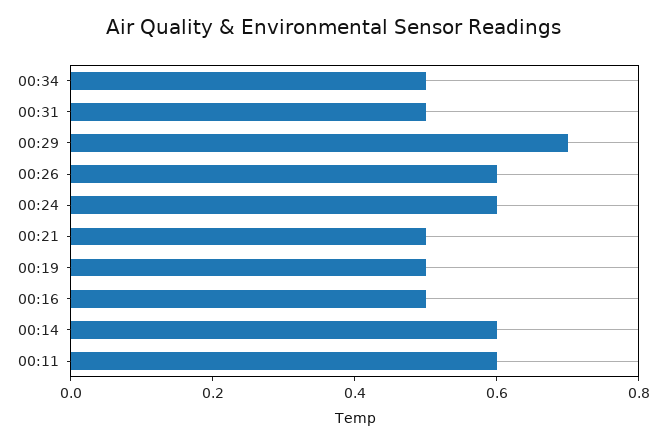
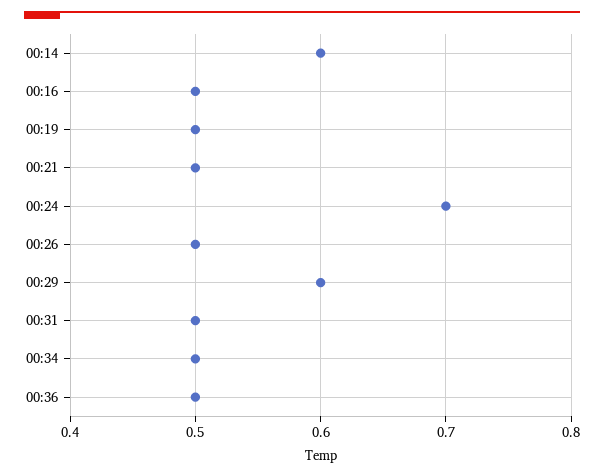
00:29: 0.7 -> 0.6
00:26: 0.6 -> 0.5
00:24: 0.6 -> 0.7
00:11: 0.6 -> none
00:36: none -> 0.5

